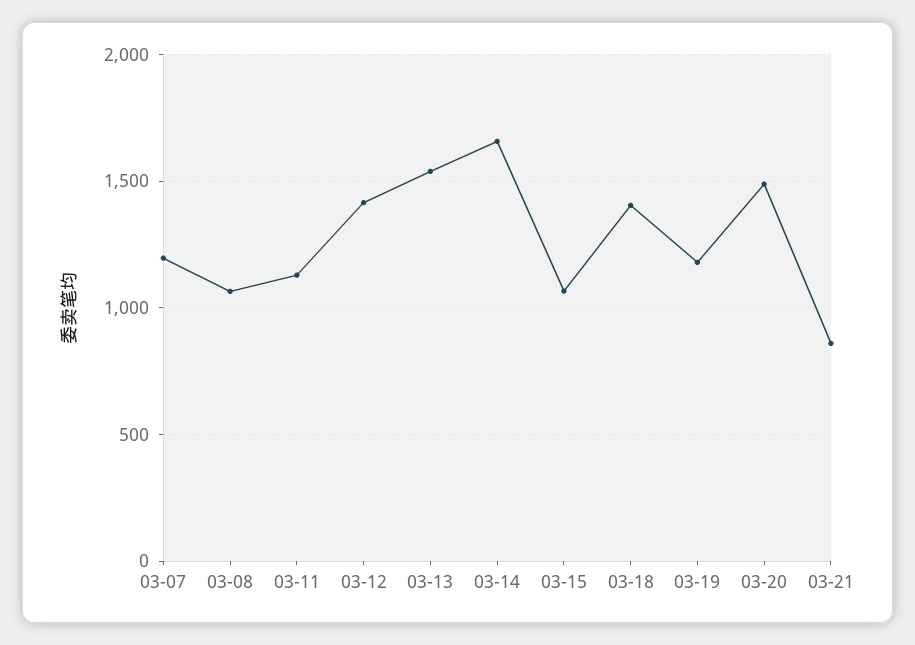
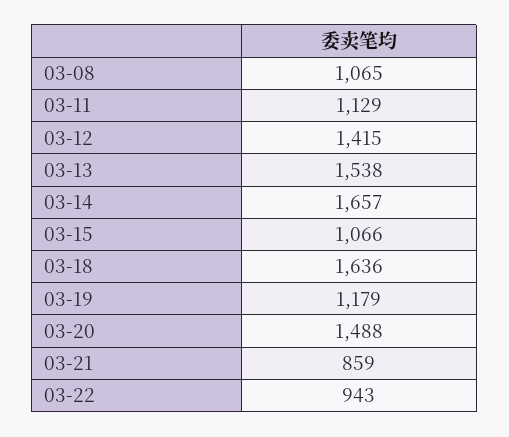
03-07: 1200 -> none
03-18: 1400 -> 1636
03-22: none -> 943

